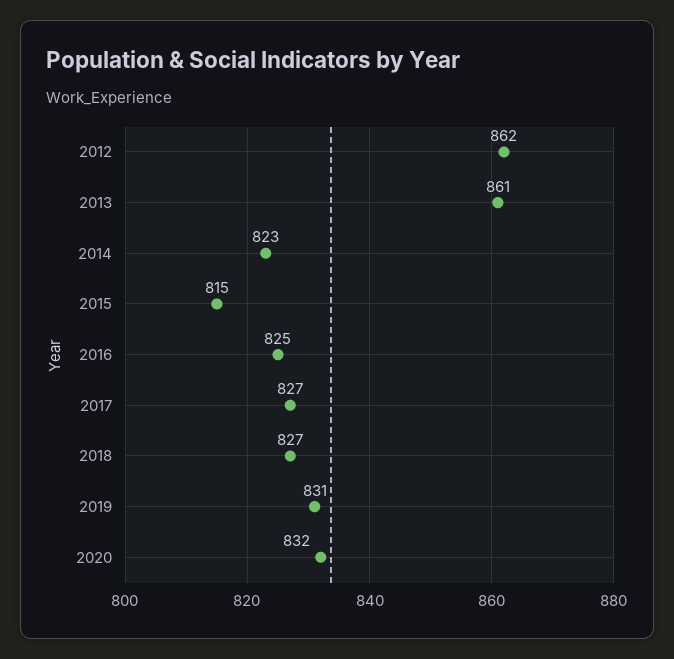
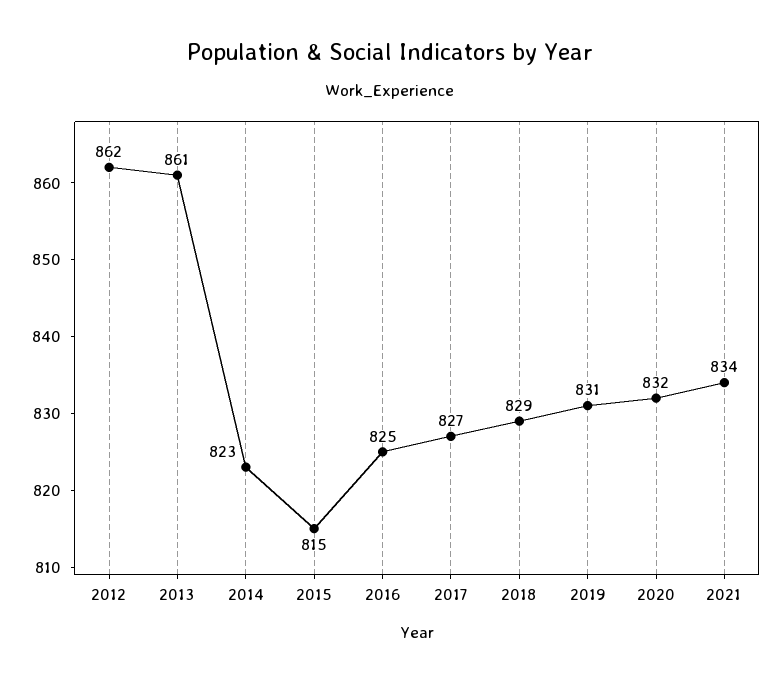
2018: 827 -> 829
2021: none -> 834

